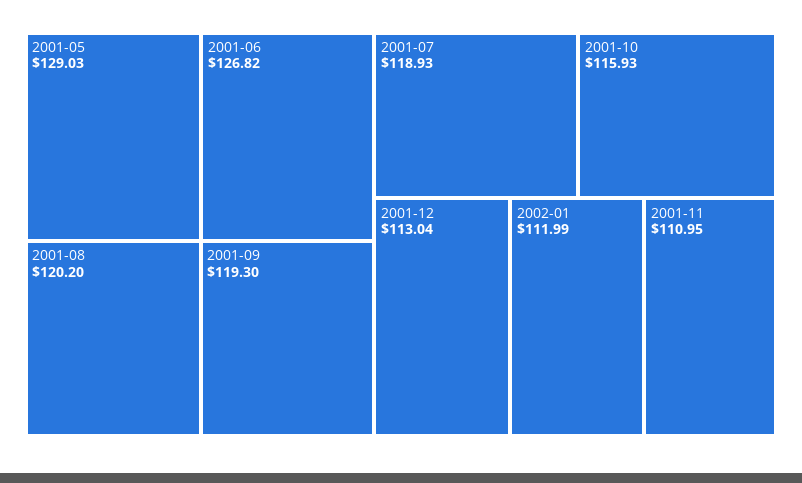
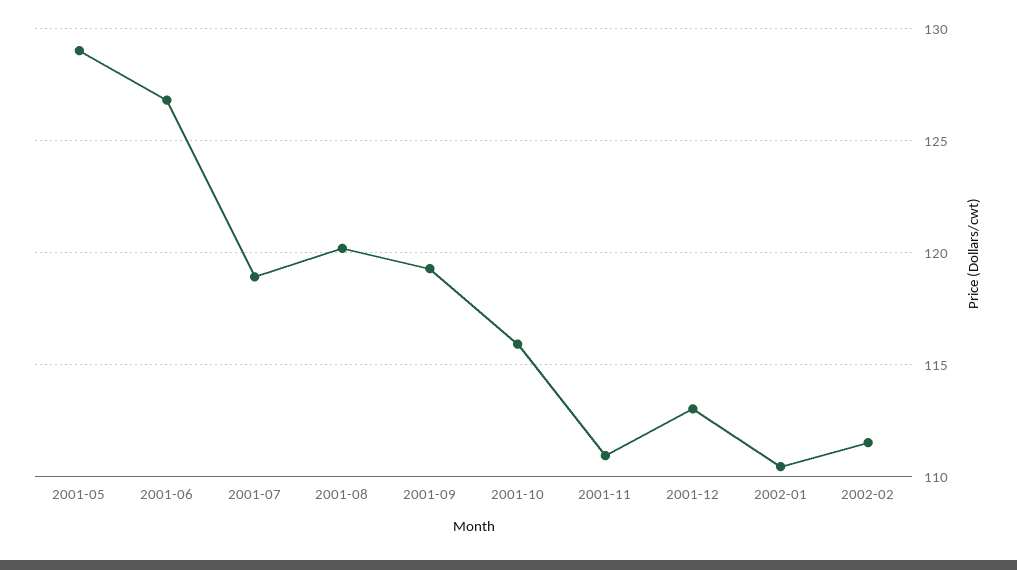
2002-01: 111.99 -> 110.5
2002-02: none -> 111.5

